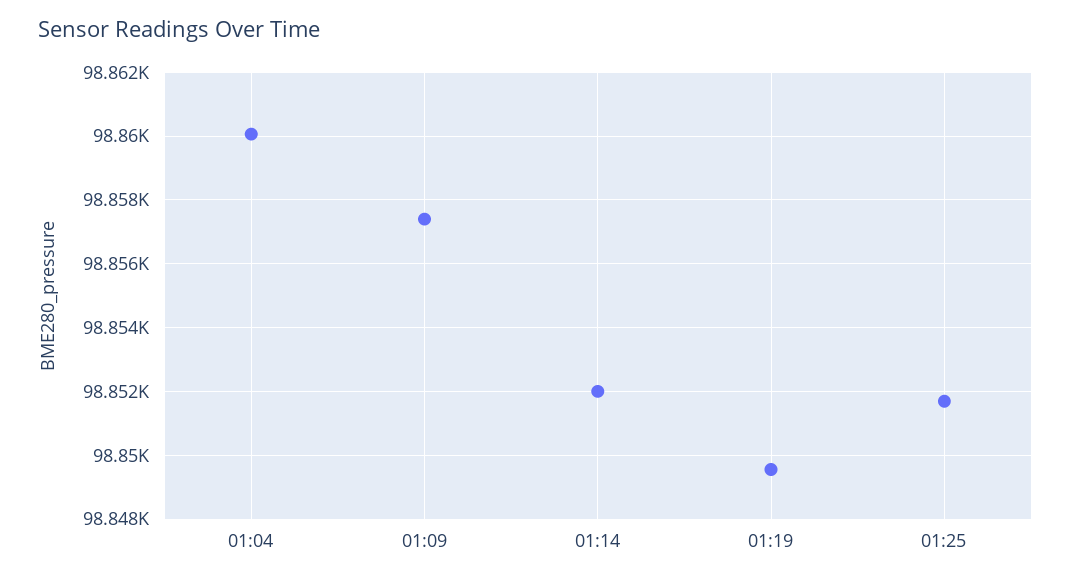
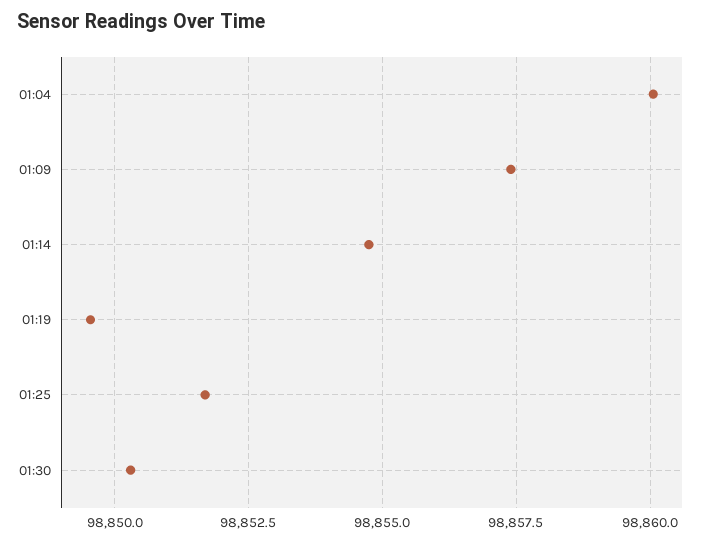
01:14: 98852 -> 98854.75
01:30: none -> 98850.25

